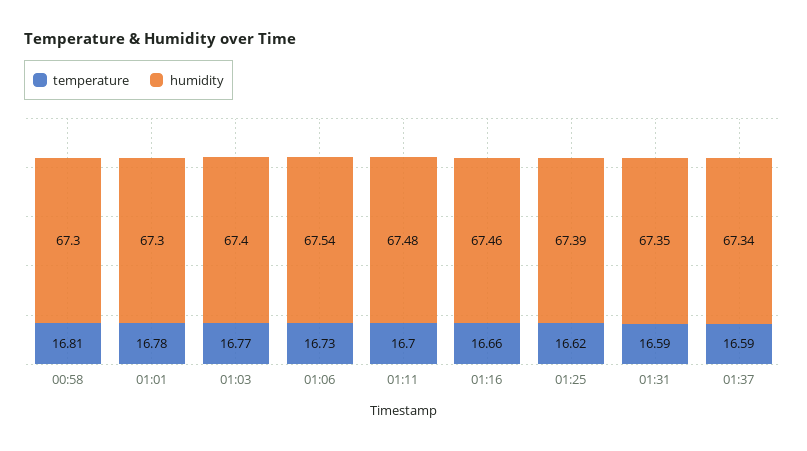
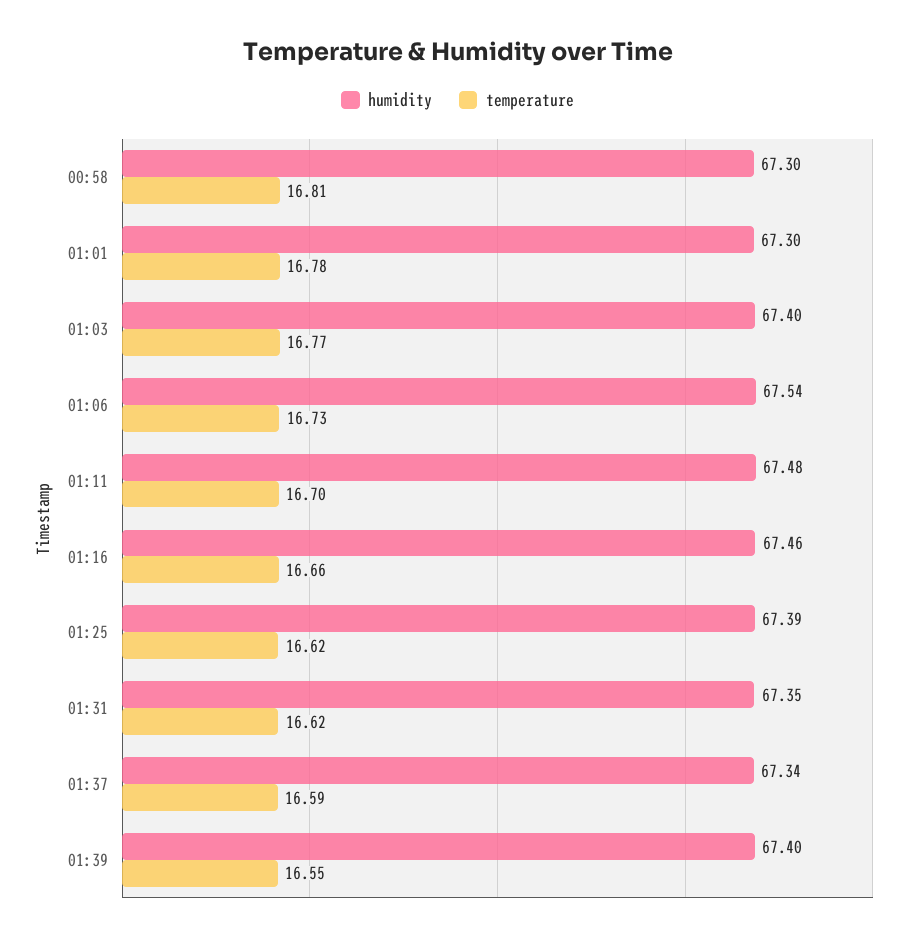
temperature, 01:31: 16.59 -> 16.62
humidity, 01:39: none -> 67.4
temperature, 01:39: none -> 16.55

